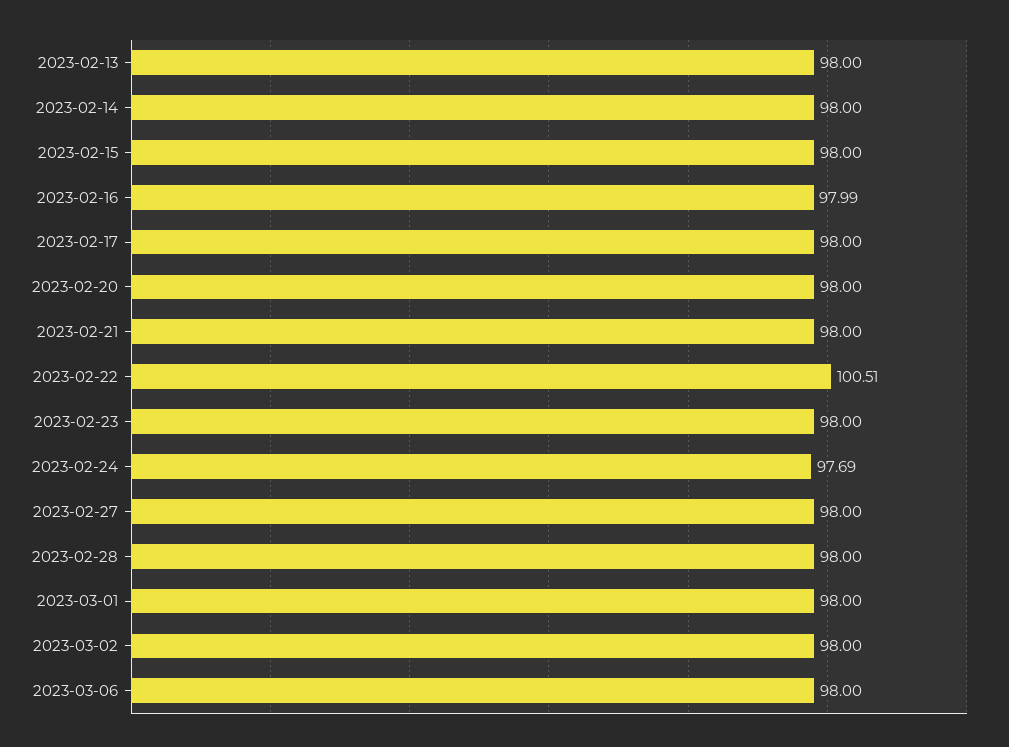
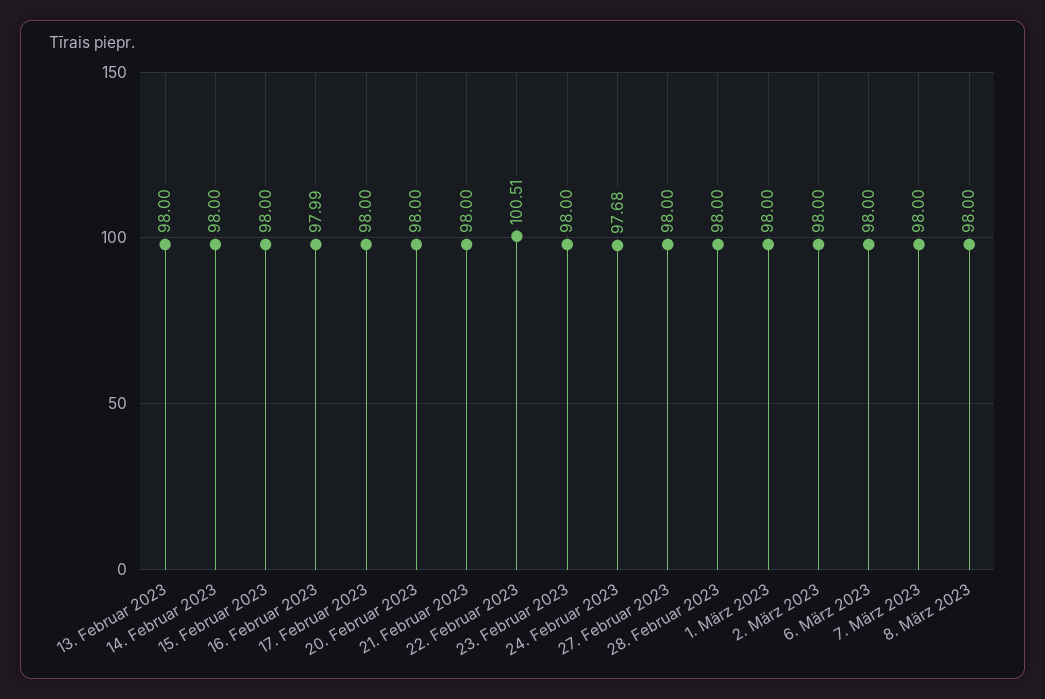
2023-02-24: 97.69 -> 97.68
7. März 2023: none -> 98
8. März 2023: none -> 98

